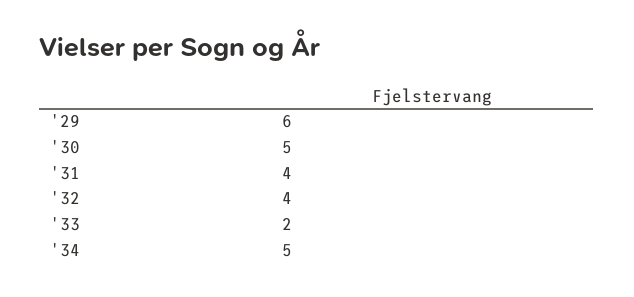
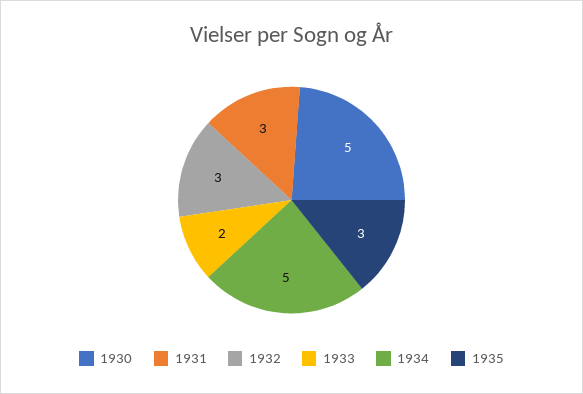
'29: 6 -> none
'31: 4 -> 3
'32: 4 -> 3
1935: none -> 3

